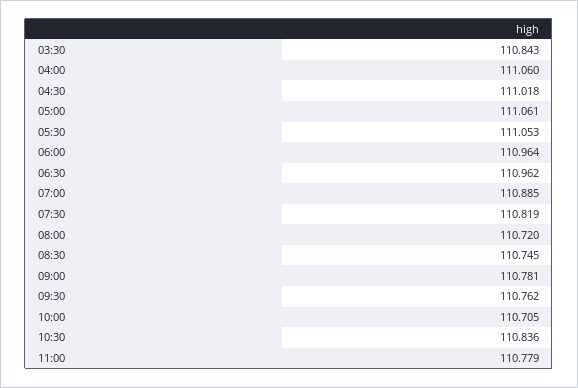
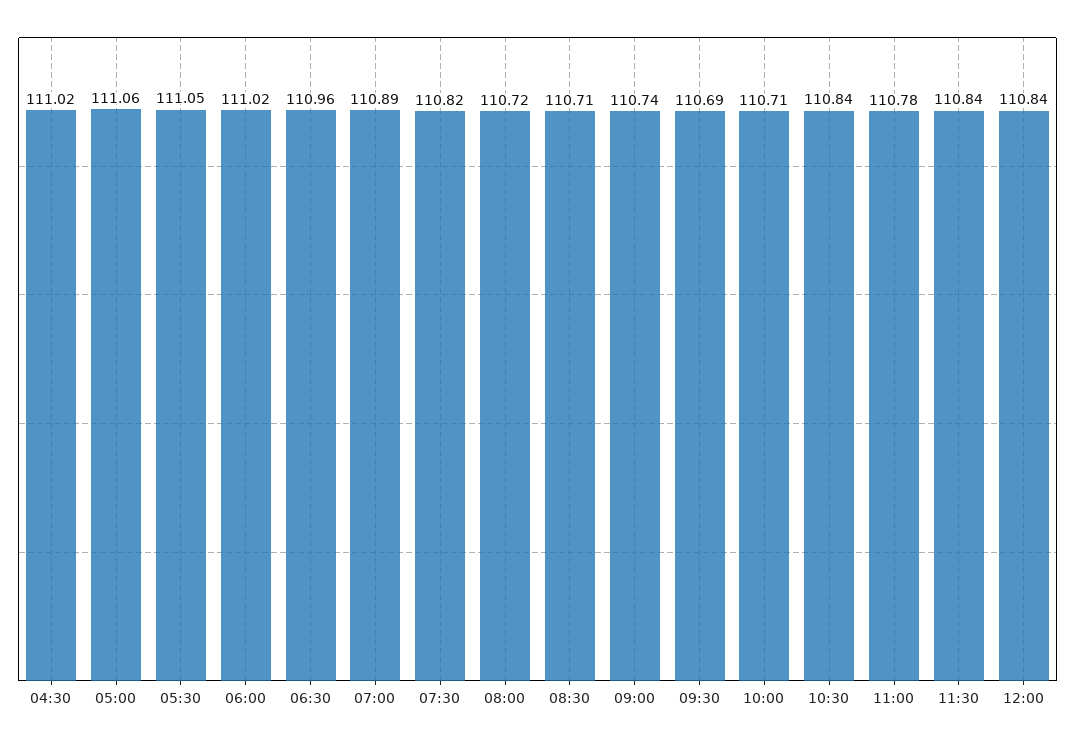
03:30: 110.843 -> none
04:00: 111.06 -> none
06:00: 110.964 -> 111.02
08:30: 110.745 -> 110.71
09:00: 110.781 -> 110.74
09:30: 110.762 -> 110.69
11:30: none -> 110.84
12:00: none -> 110.84

